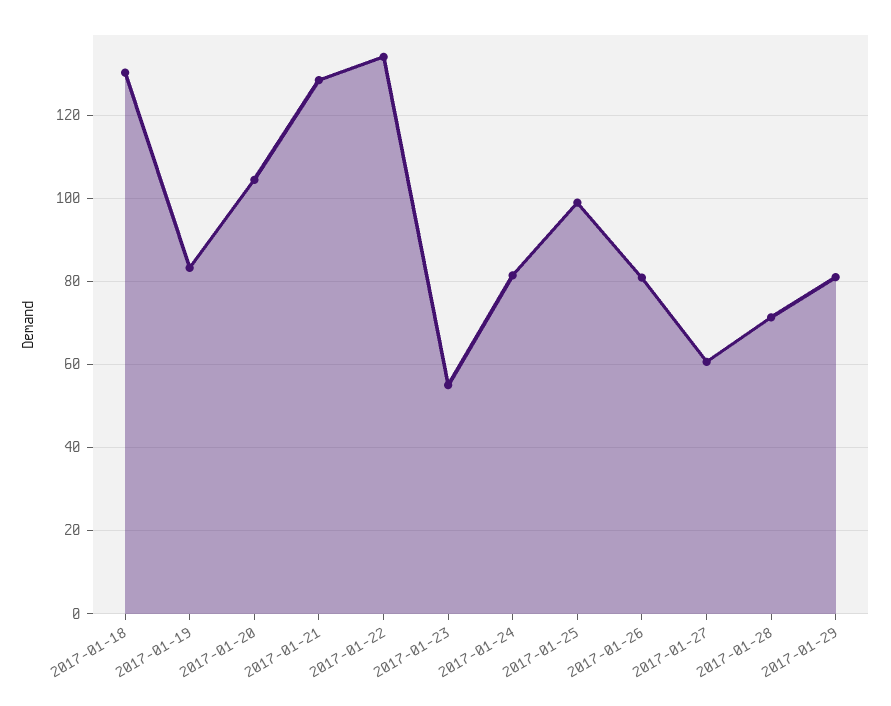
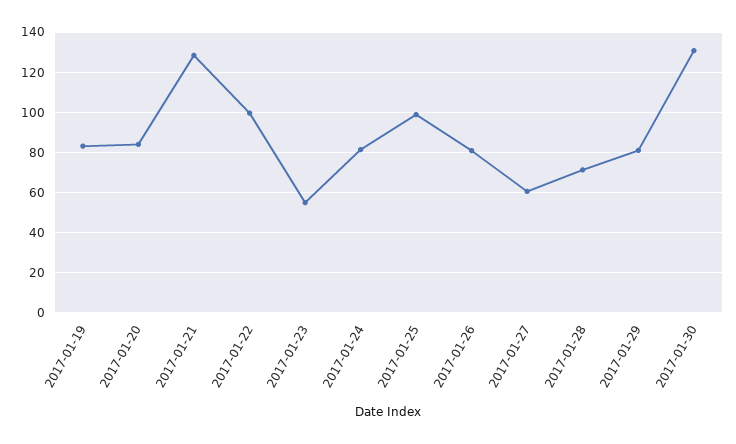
2017-01-18: 130 -> none
2017-01-20: 104 -> 85
2017-01-22: 134 -> 100
2017-01-30: none -> 130

